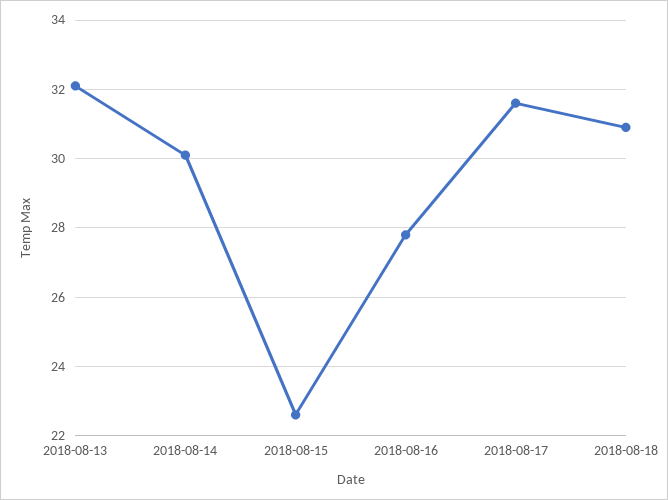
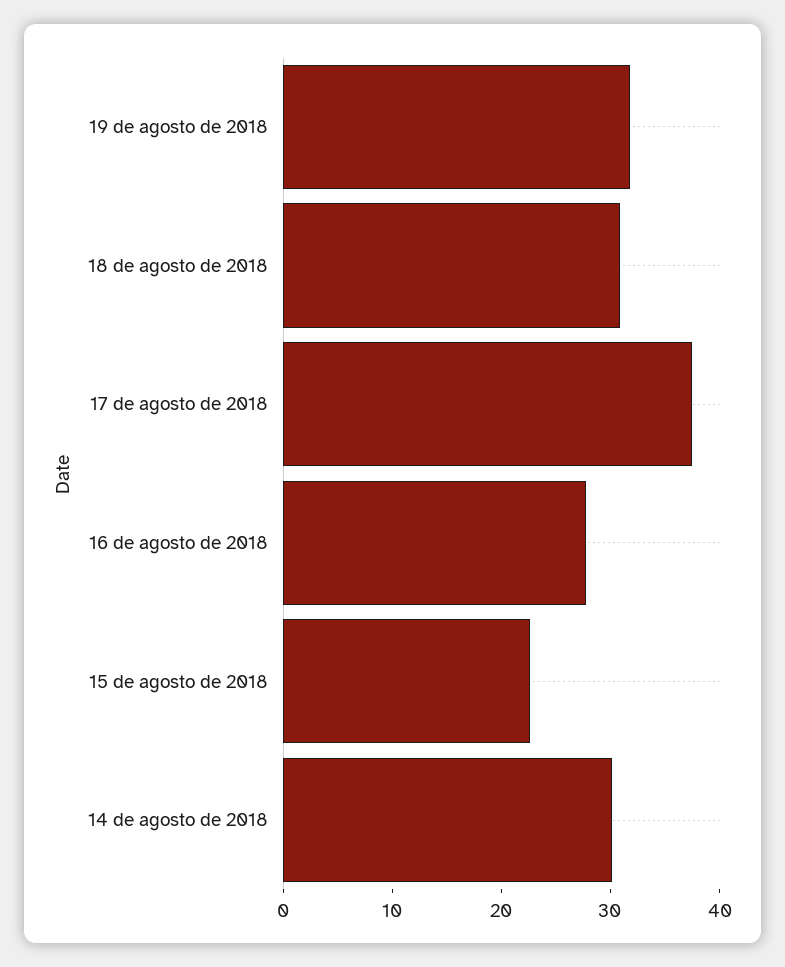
2018-08-13: 32 -> none
2018-08-17: 31.5 -> 38
19 de agosto de 2018: none -> 32

